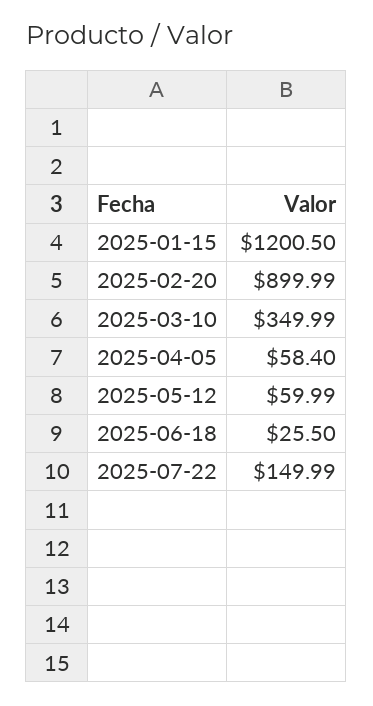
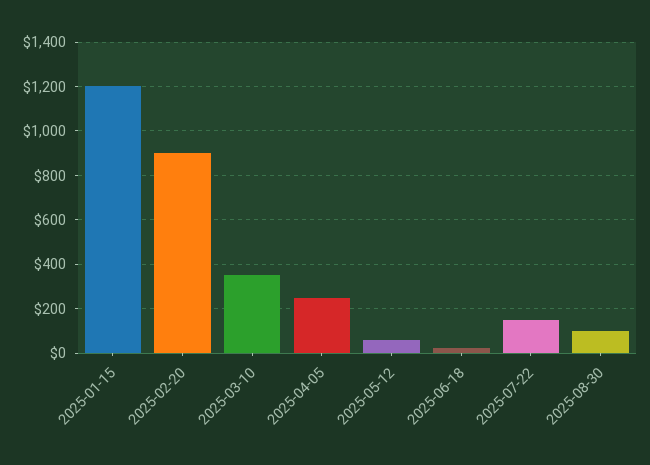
2025-04-05: 58.4 -> 250
2025-08-30: none -> 100

